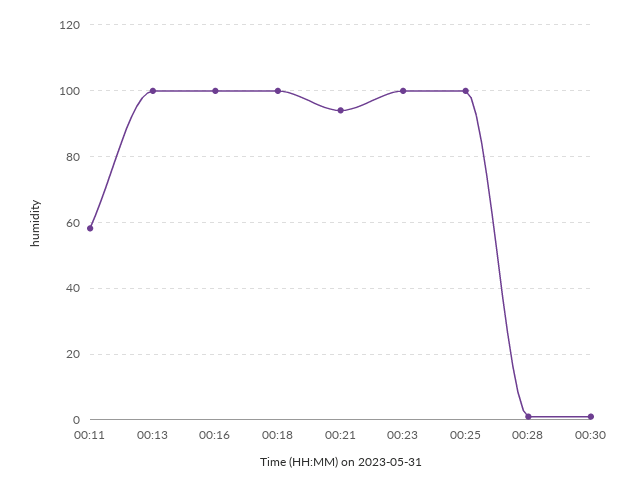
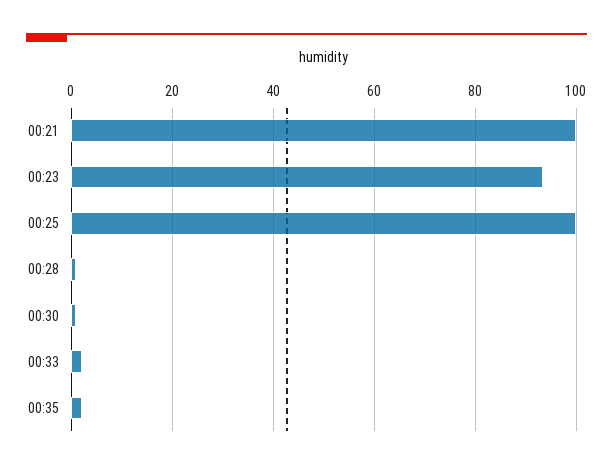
00:11: 58 -> none
00:13: 100 -> none
00:16: 100 -> none
00:18: 100 -> none
00:21: 94 -> 100
00:23: 100 -> 94
00:33: none -> 2
00:35: none -> 2

